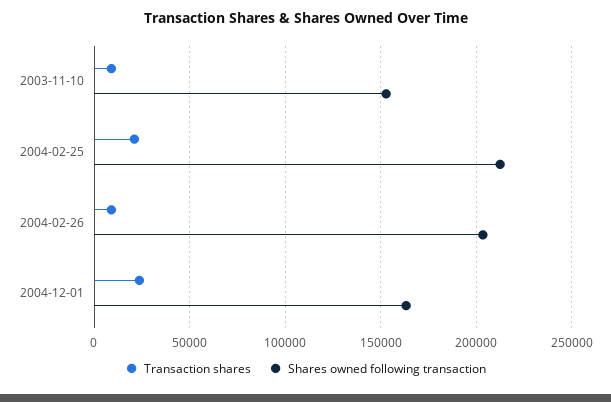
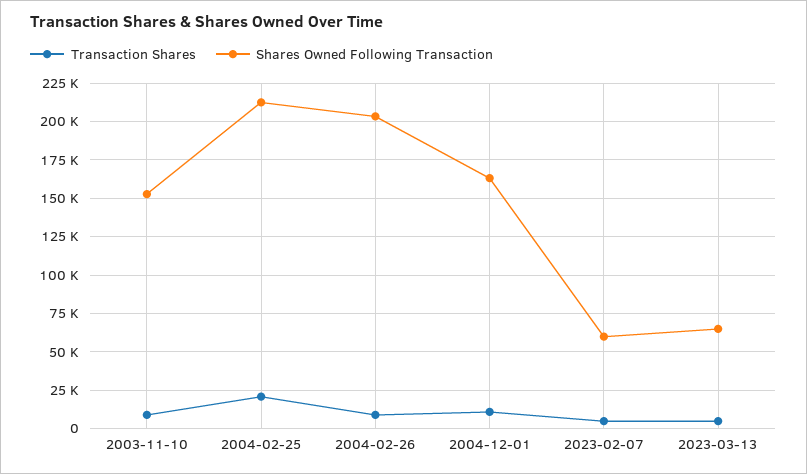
Transaction shares, 2004-12-01: 25000 -> 10000
Transaction shares, 2023-02-07: none -> 5000
Shares owned following transaction, 2023-02-07: none -> 60000
Transaction shares, 2023-03-13: none -> 5000
Shares owned following transaction, 2023-03-13: none -> 65000

